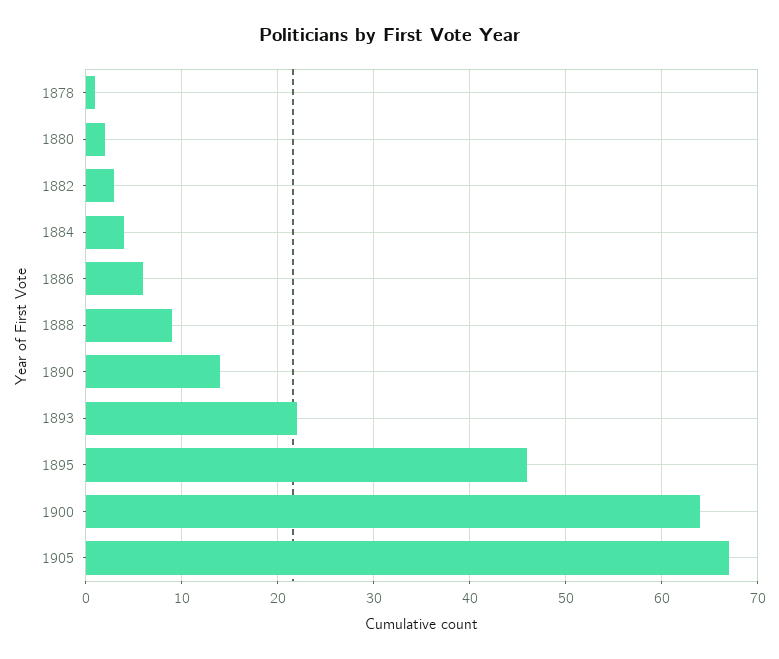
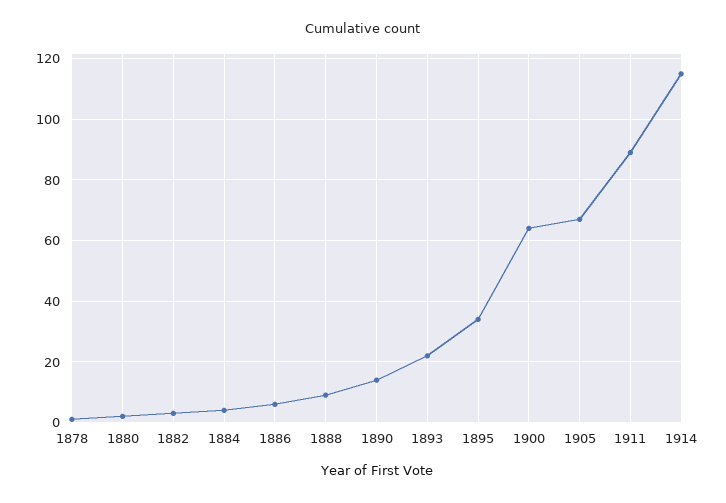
1895: 46 -> 35
1911: none -> 90
1914: none -> 115

